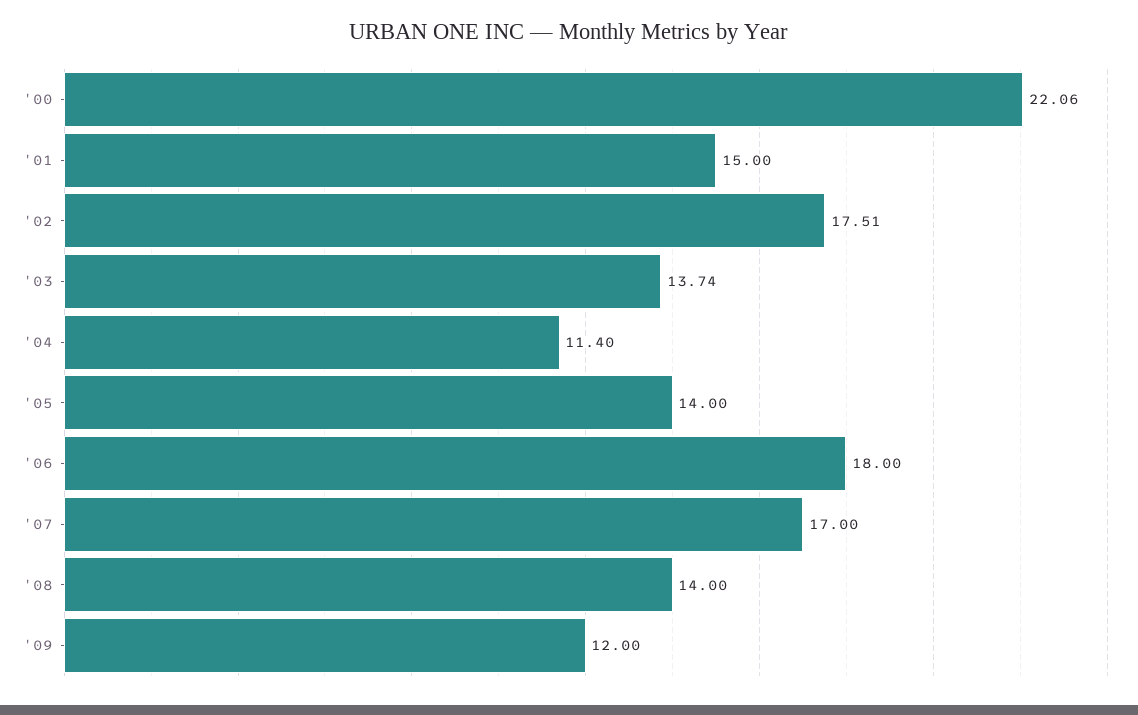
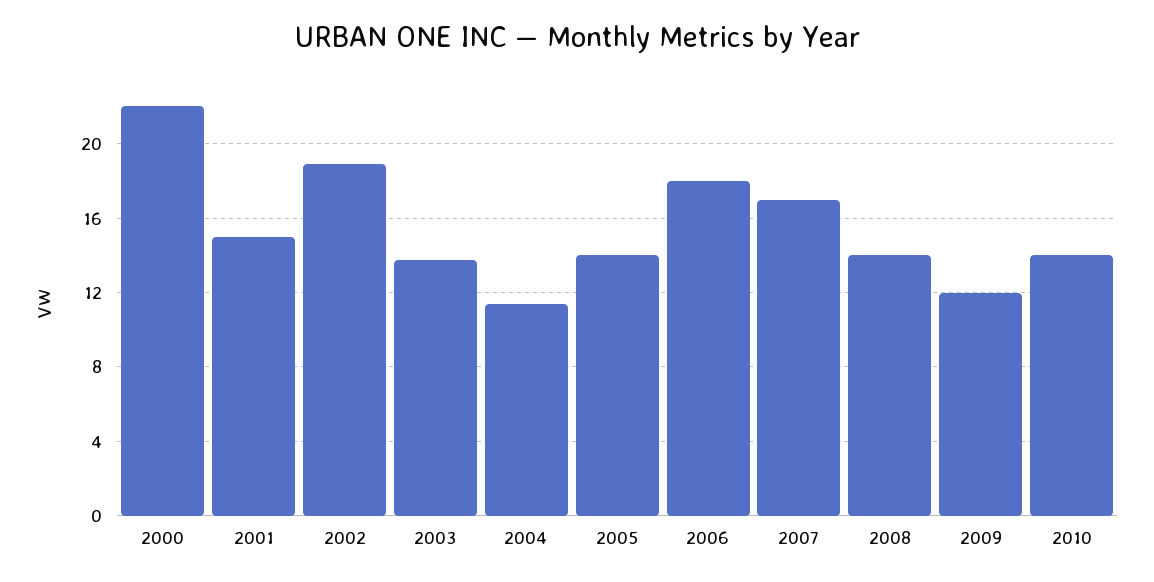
'02: 17.51 -> 19
2010: none -> 14

